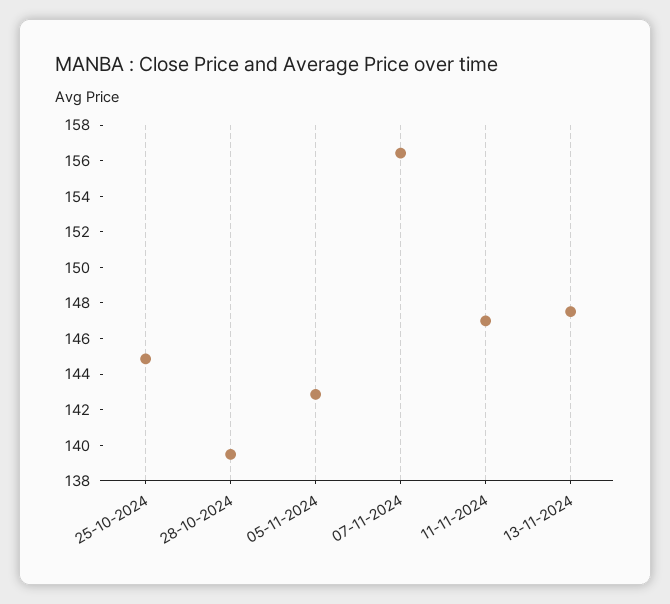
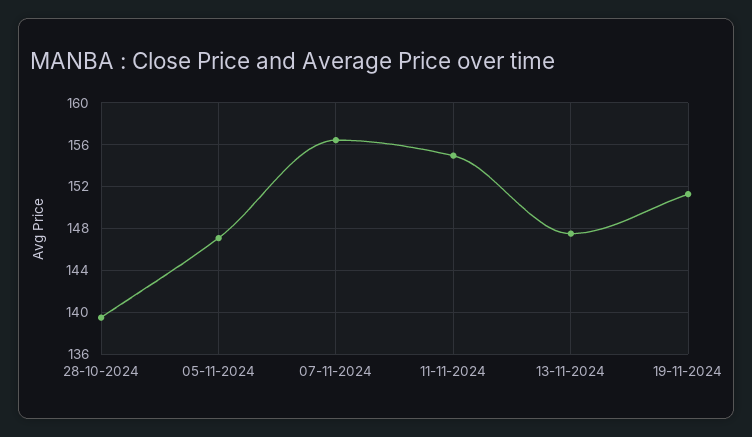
25-10-2024: 145 -> none
05-11-2024: 143 -> 147
11-11-2024: 147 -> 155
19-11-2024: none -> 151

